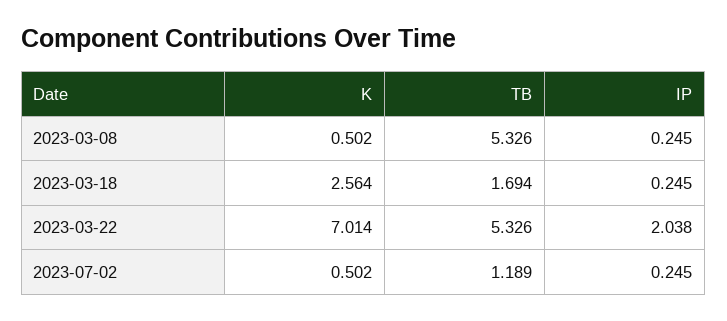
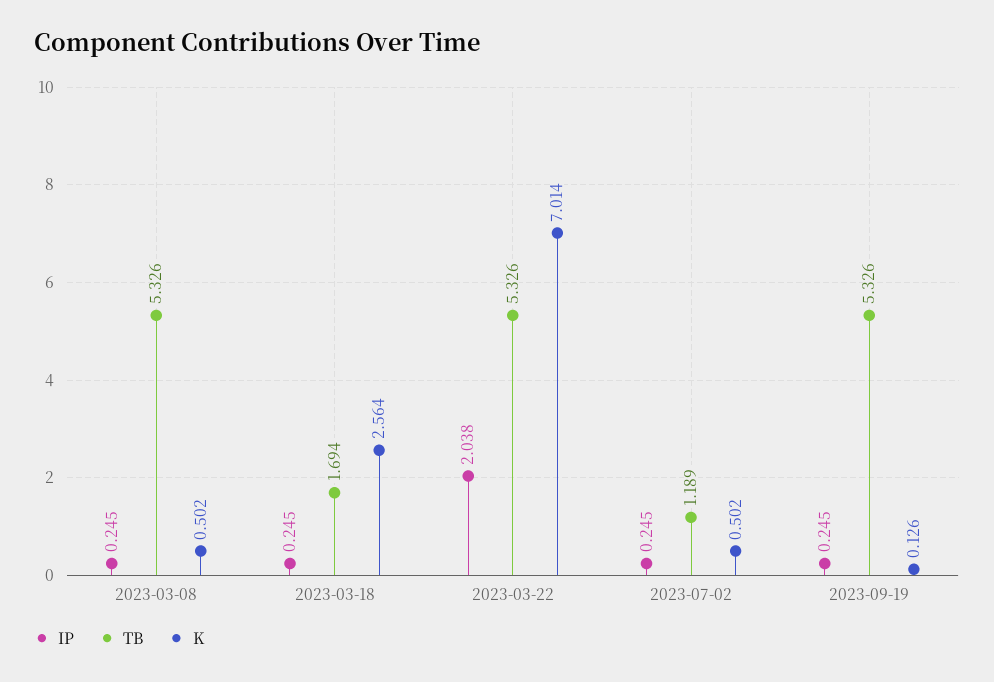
IP, 2023-09-19: none -> 0.245
TB, 2023-09-19: none -> 5.326
K, 2023-09-19: none -> 0.126

